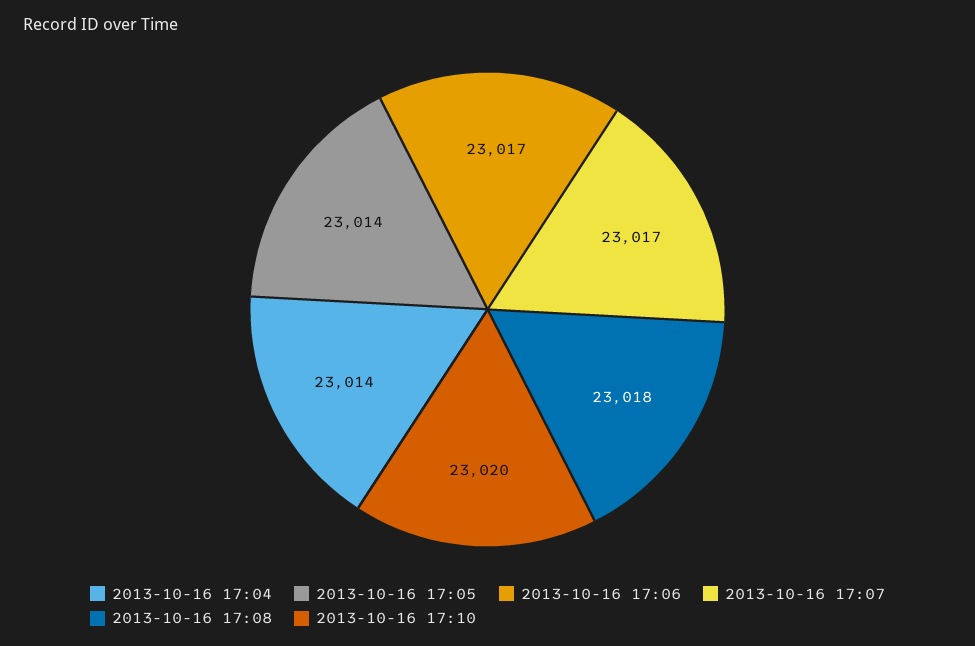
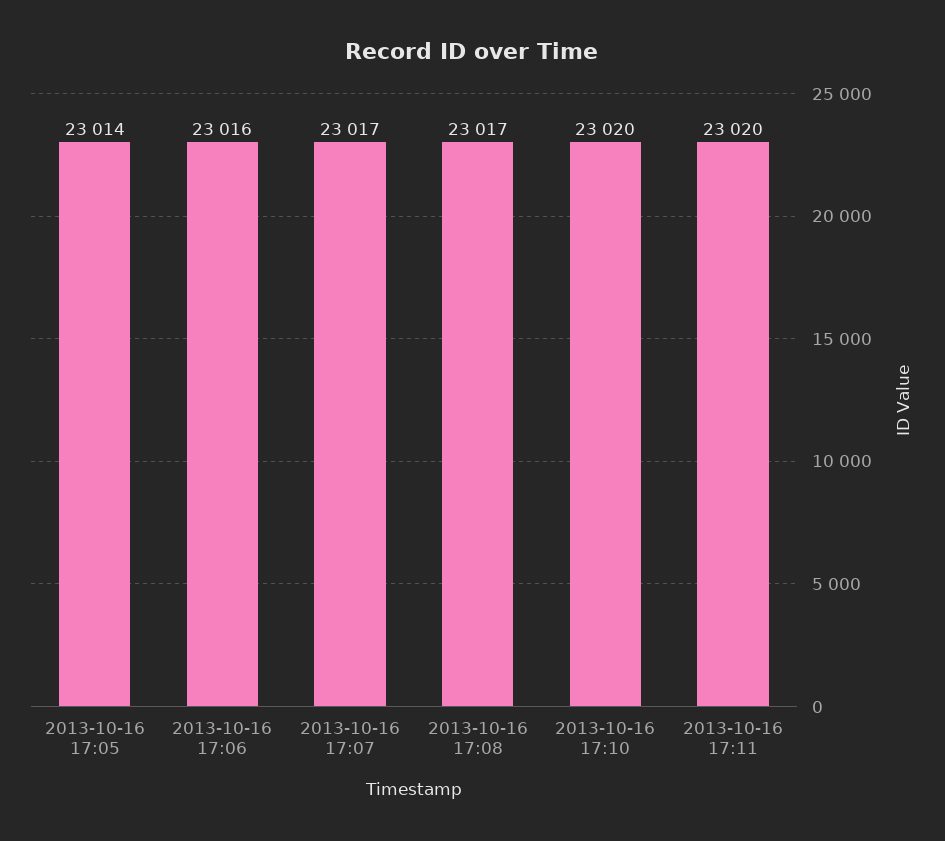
2013-10-16 17:04: 23014 -> none
2013-10-16 17:06: 23017 -> 23016
2013-10-16 17:08: 23018 -> 23017
2013-10-16 17:11: none -> 23020

